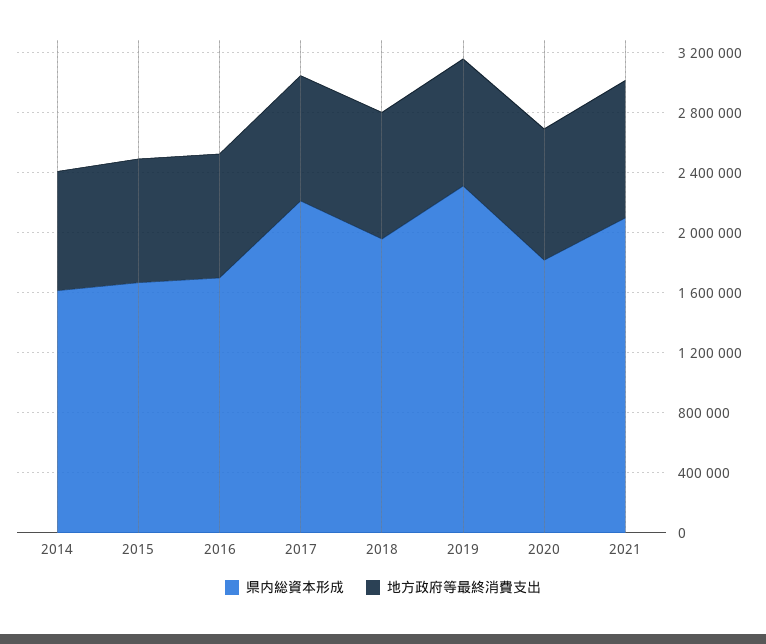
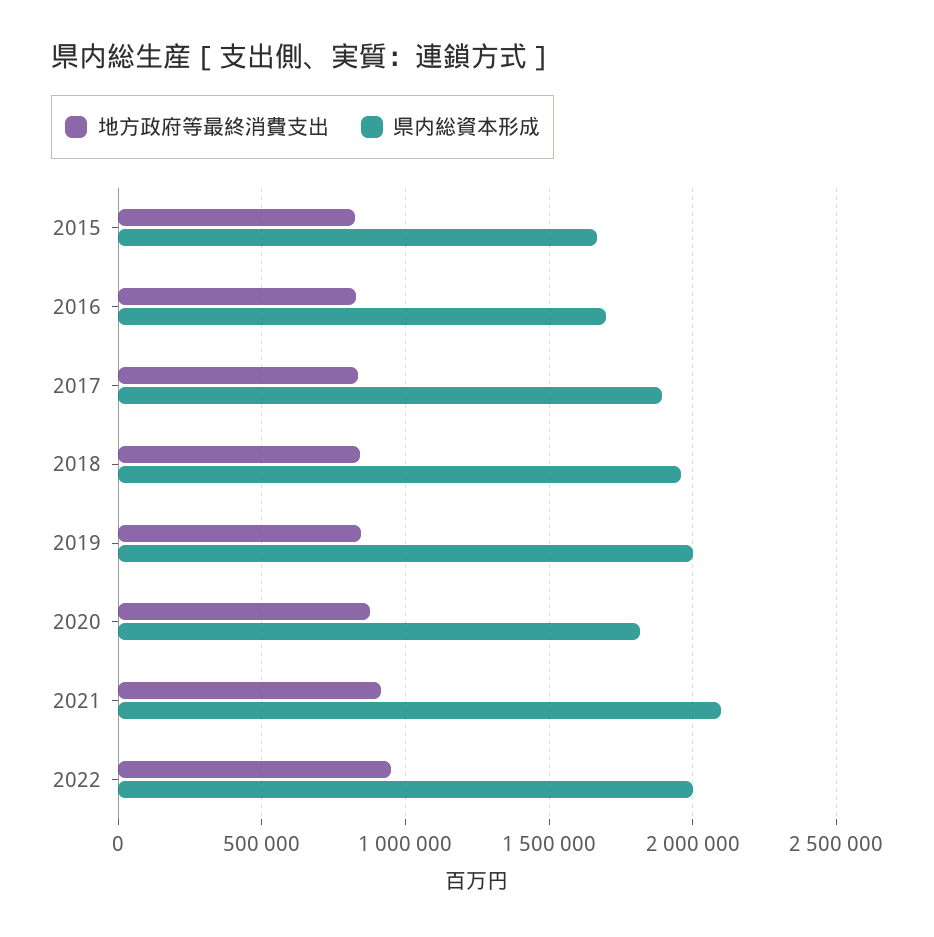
県内総資本形成, 2014: 1600000 -> none
地方政府等最終消費支出, 2014: 800000 -> none
県内総資本形成, 2017: 2200000 -> 1900000
県内総資本形成, 2019: 2300000 -> 2000000
地方政府等最終消費支出, 2022: none -> 950000
県内総資本形成, 2022: none -> 2000000

